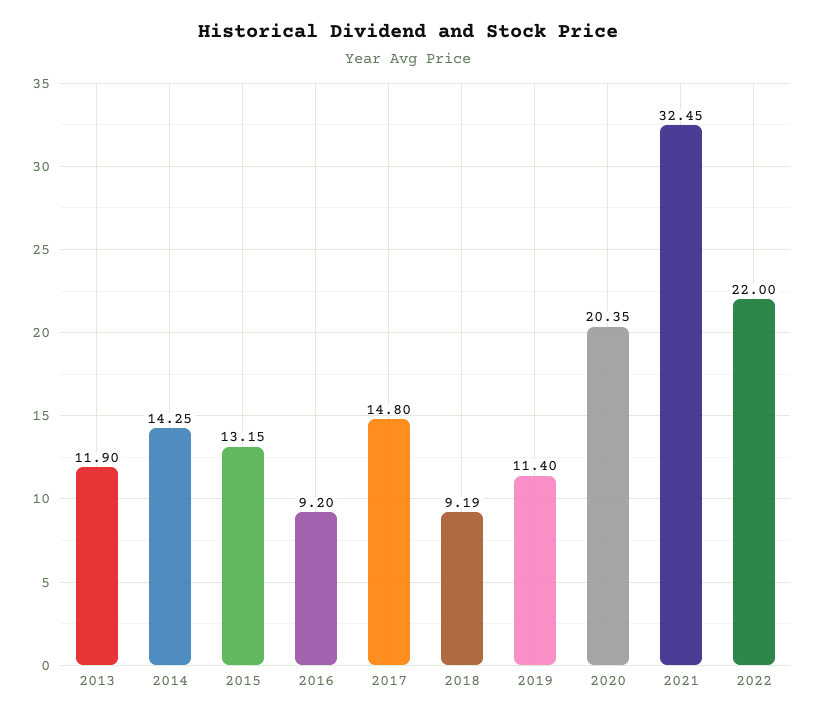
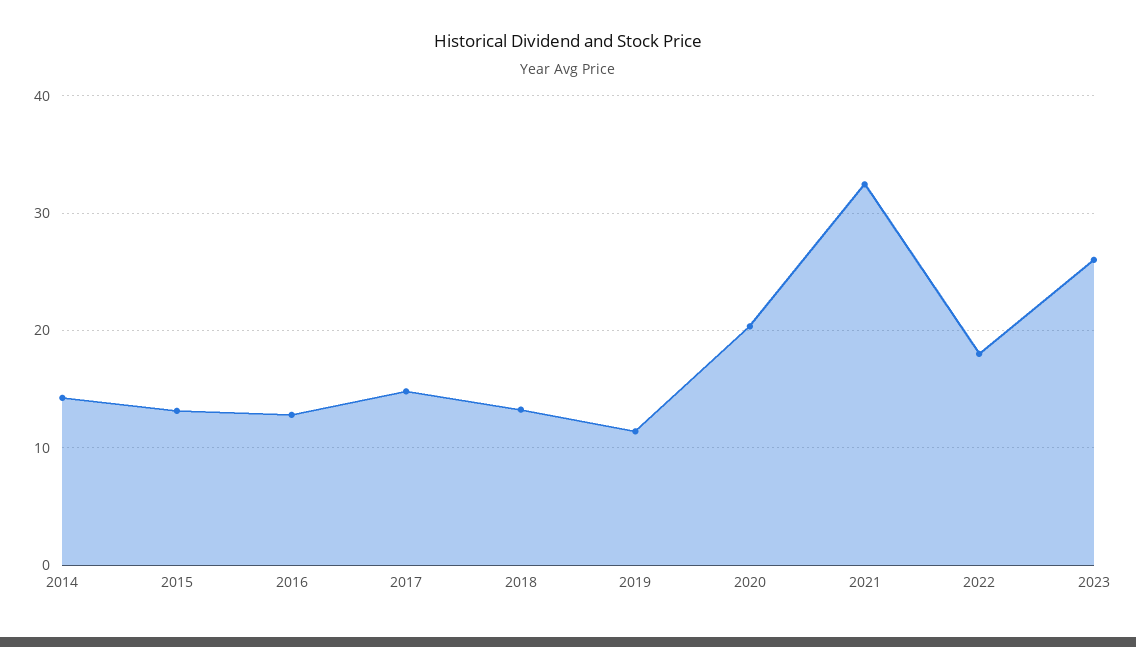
2013: 11.9 -> none
2016: 9.2 -> 13
2018: 9.19 -> 13
2022: 22 -> 18
2023: none -> 26

